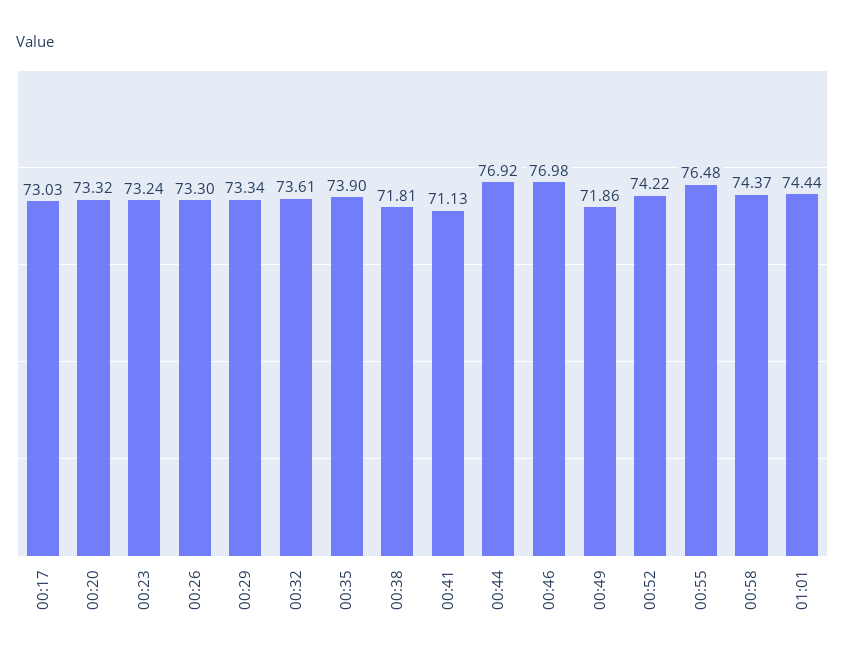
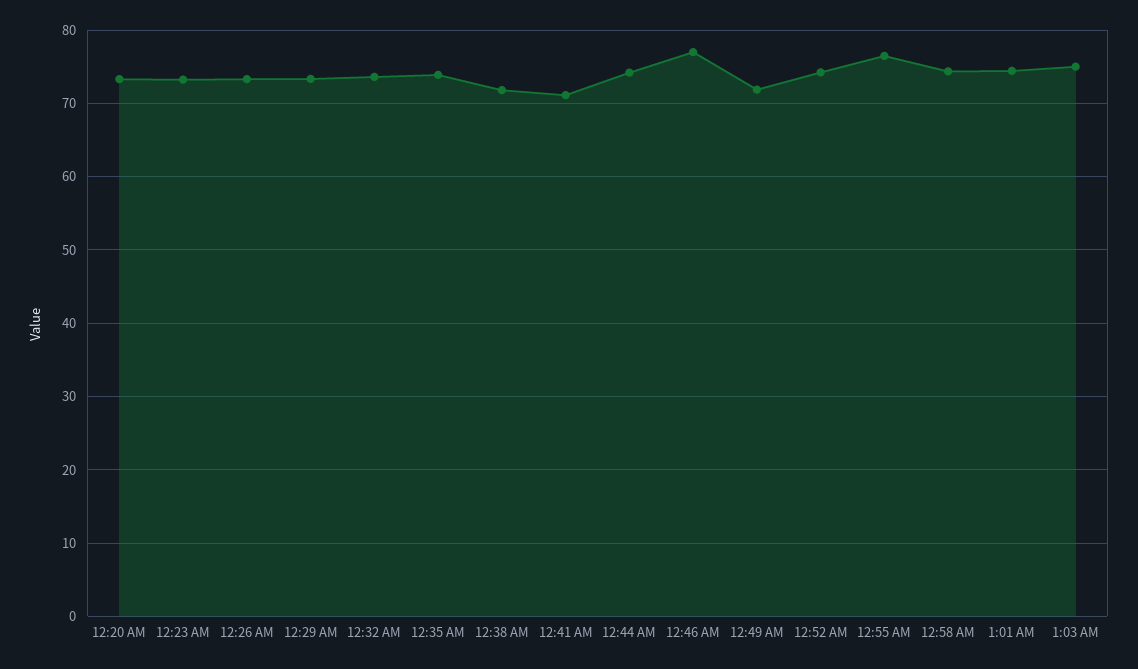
00:17: 73.03 -> none
00:44: 76.92 -> 74
1:03 AM: none -> 75

